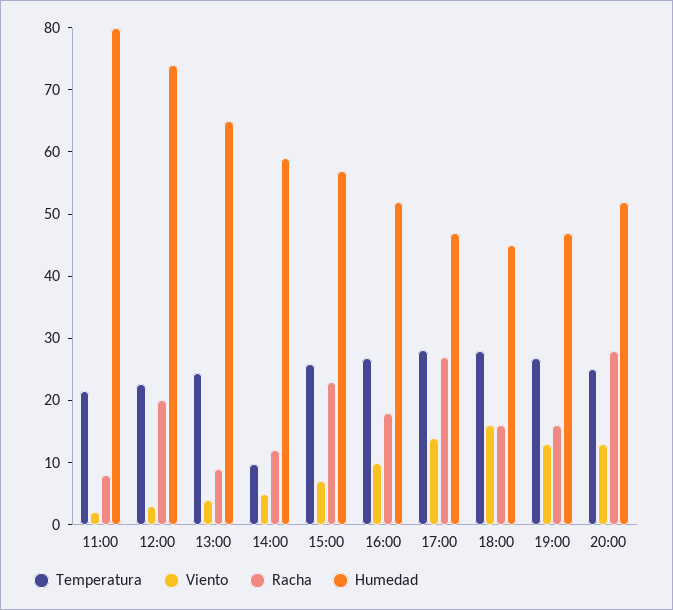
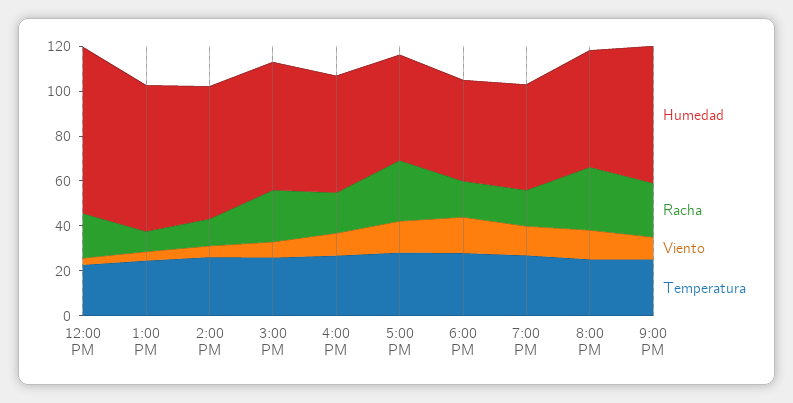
Temperatura, 11:00: 22 -> none
Viento, 11:00: 2 -> none
Racha, 11:00: 8 -> none
Humedad, 11:00: 80 -> none
Temperatura, 14:00: 10 -> 25
Humedad, 9:00 PM: none -> 60
Racha, 9:00 PM: none -> 25
Viento, 9:00 PM: none -> 10
Temperatura, 9:00 PM: none -> 25

